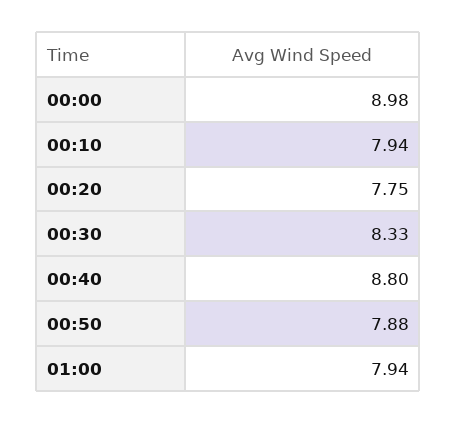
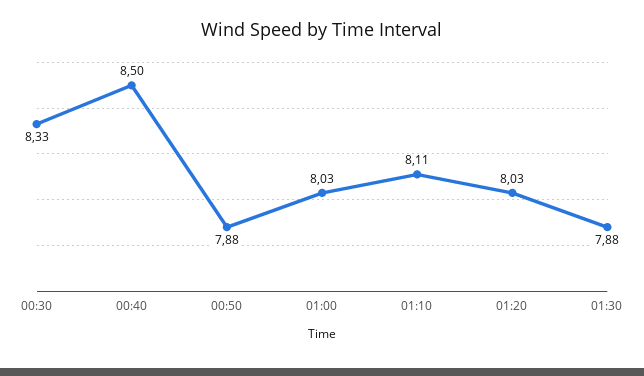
00:00: 8.98 -> none
00:10: 7.94 -> none
00:20: 7.75 -> none
00:40: 8.8 -> 8.5
01:00: 7.94 -> 8.03
01:10: none -> 8.11
01:20: none -> 8.03
01:30: none -> 7.88

